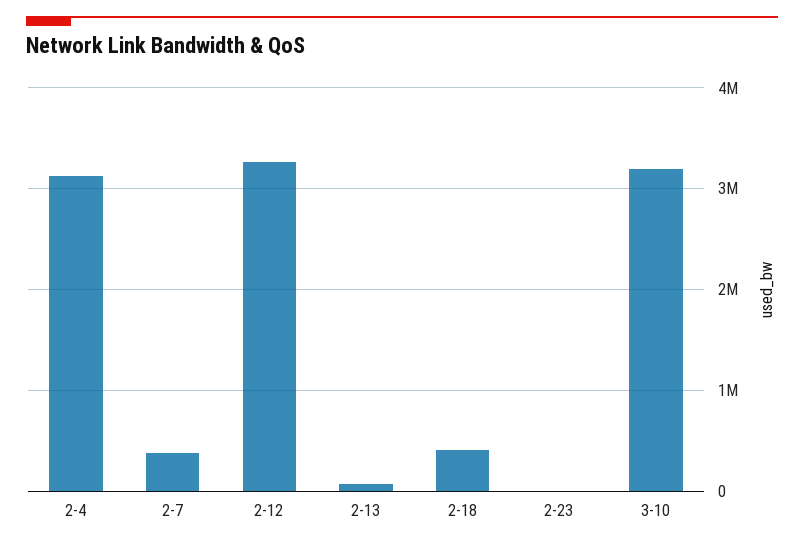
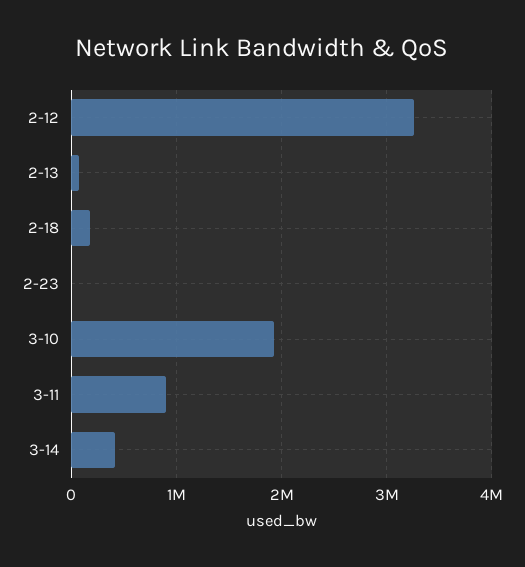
2-4: 3100000 -> none
2-7: 400000 -> none
2-18: 400000 -> 200000
3-10: 3200000 -> 1900000
3-11: none -> 900000
3-14: none -> 400000

